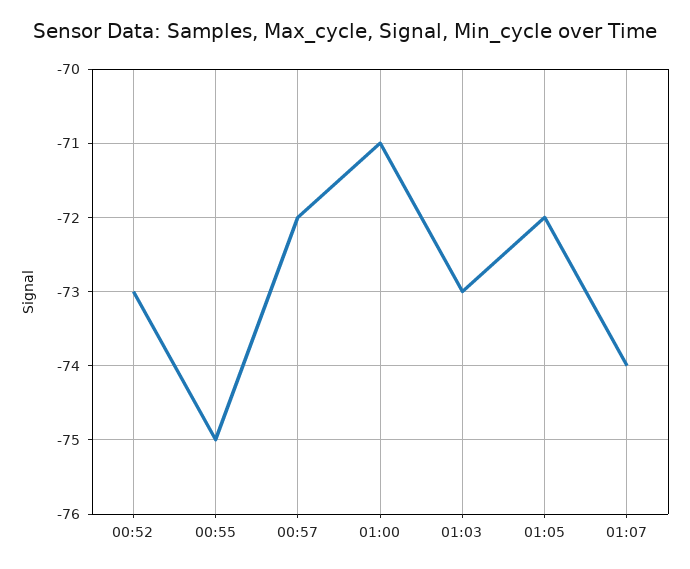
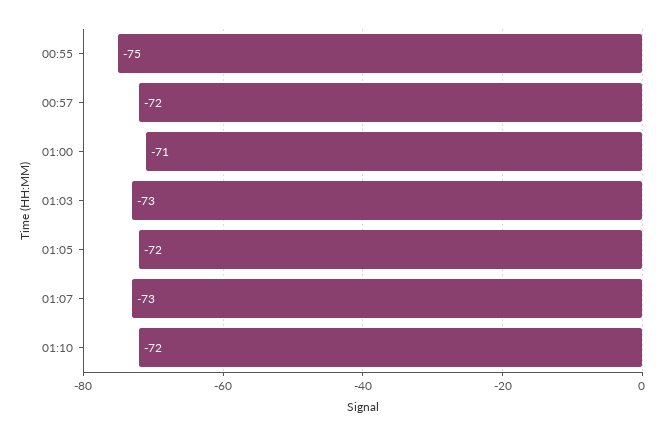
00:52: -73 -> none
01:07: -74 -> -73
01:10: none -> -72

